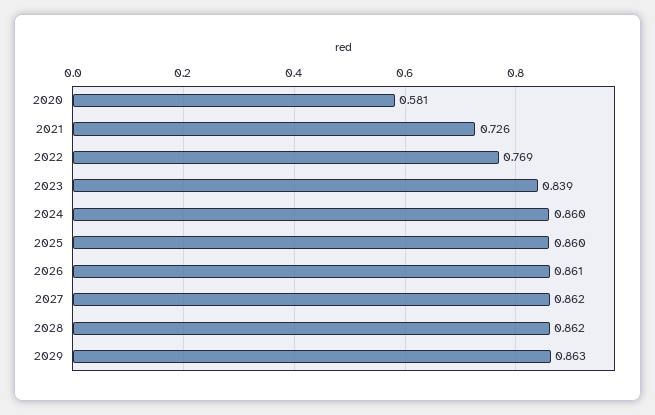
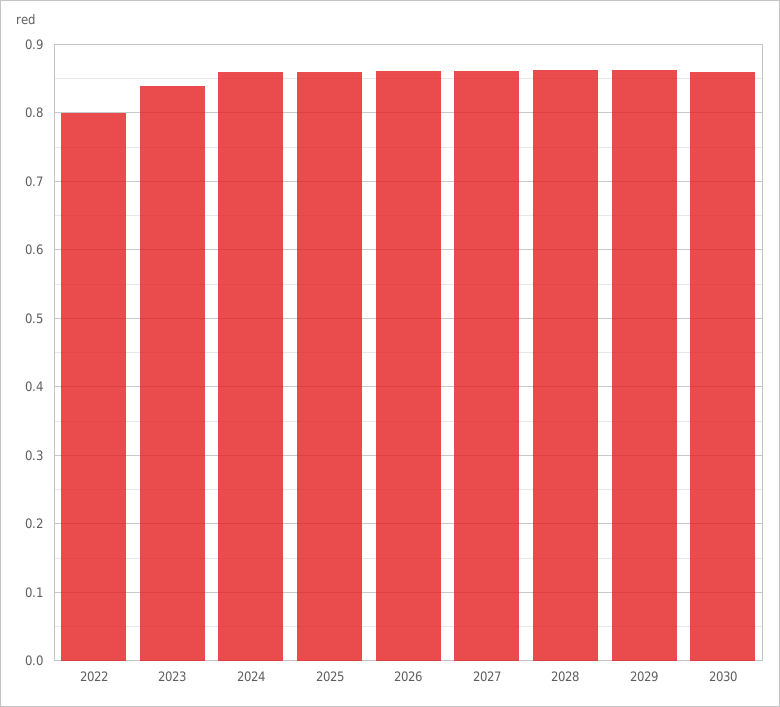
2020: 0.581 -> none
2021: 0.726 -> none
2022: 0.769 -> 0.8
2030: none -> 0.86

